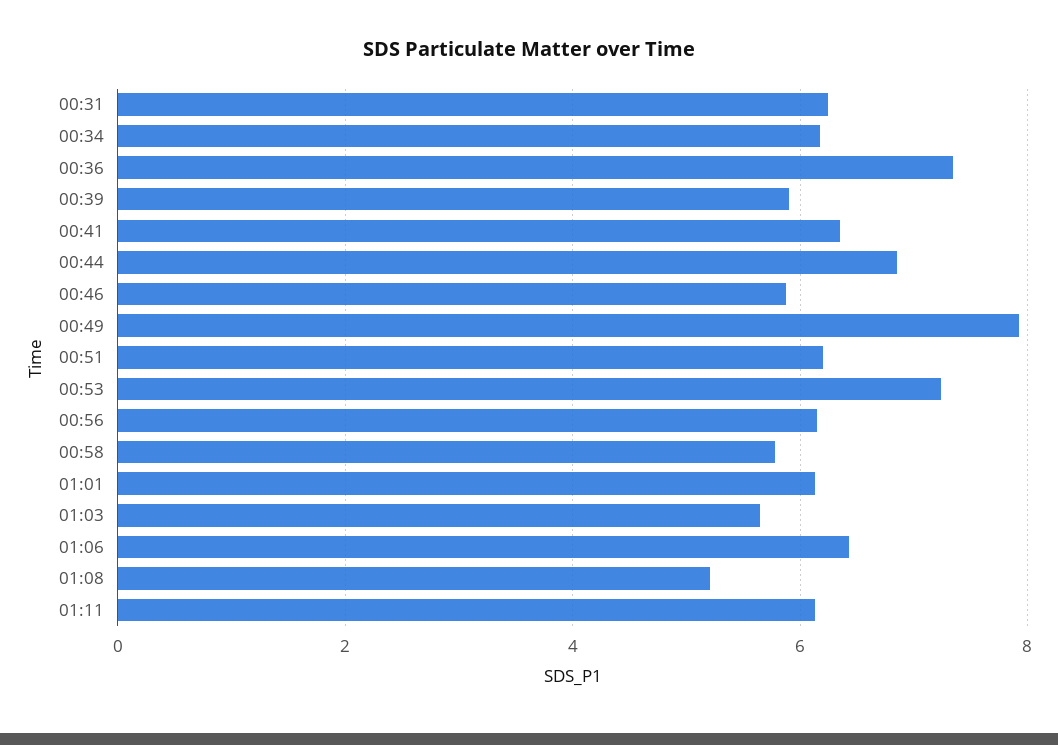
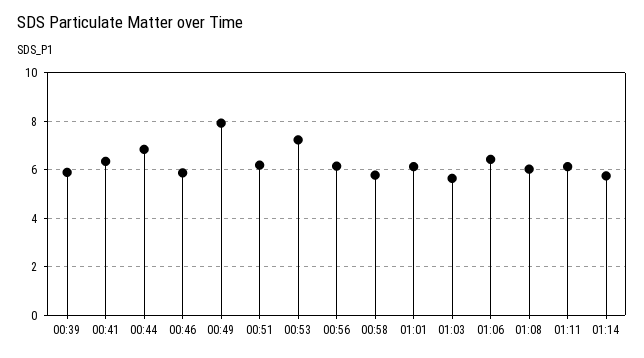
00:31: 6.2 -> none
00:34: 6.2 -> none
00:36: 7.4 -> none
01:08: 5.2 -> 6
01:14: none -> 5.75

